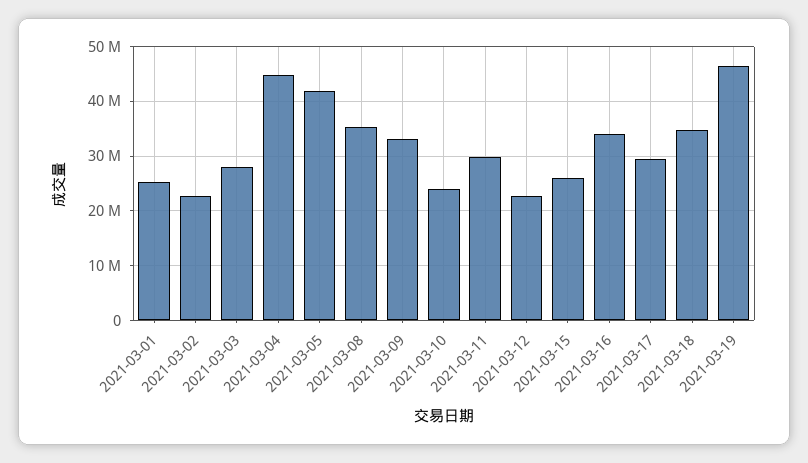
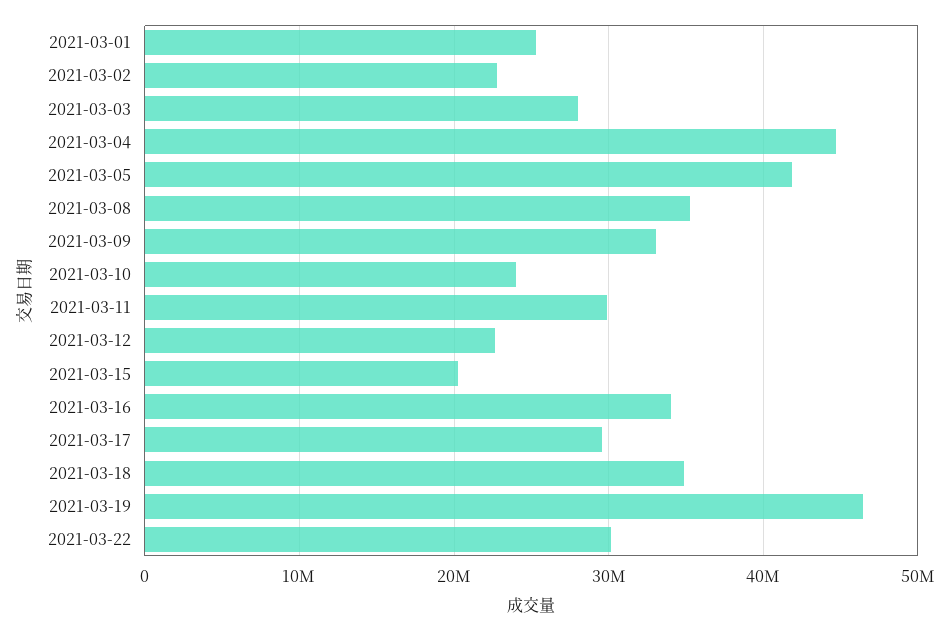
2021-03-15: 26000000 -> 20000000
2021-03-22: none -> 30000000

